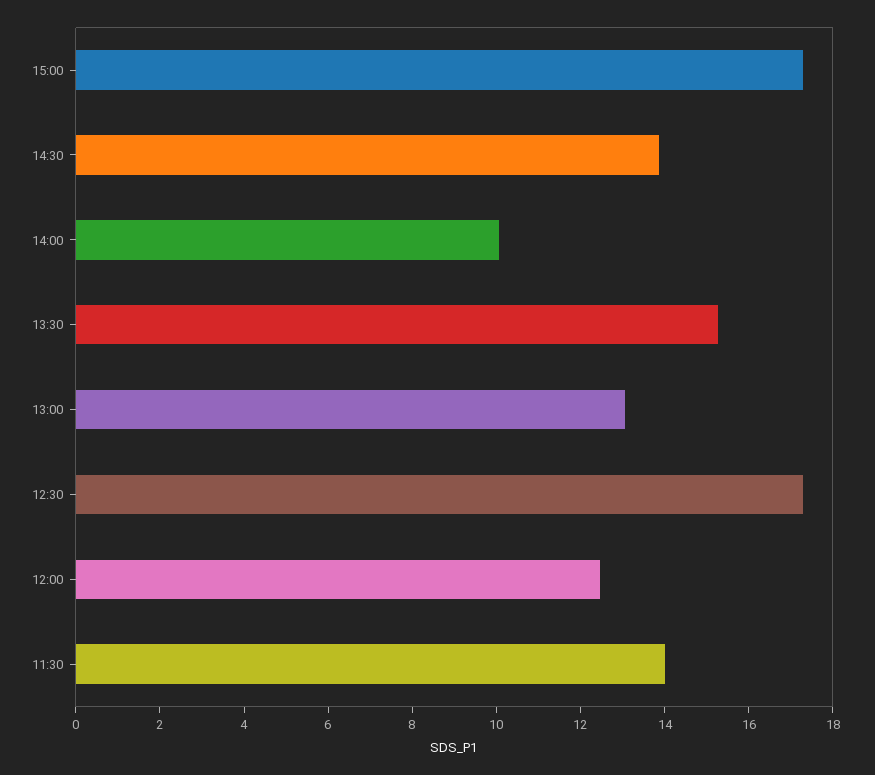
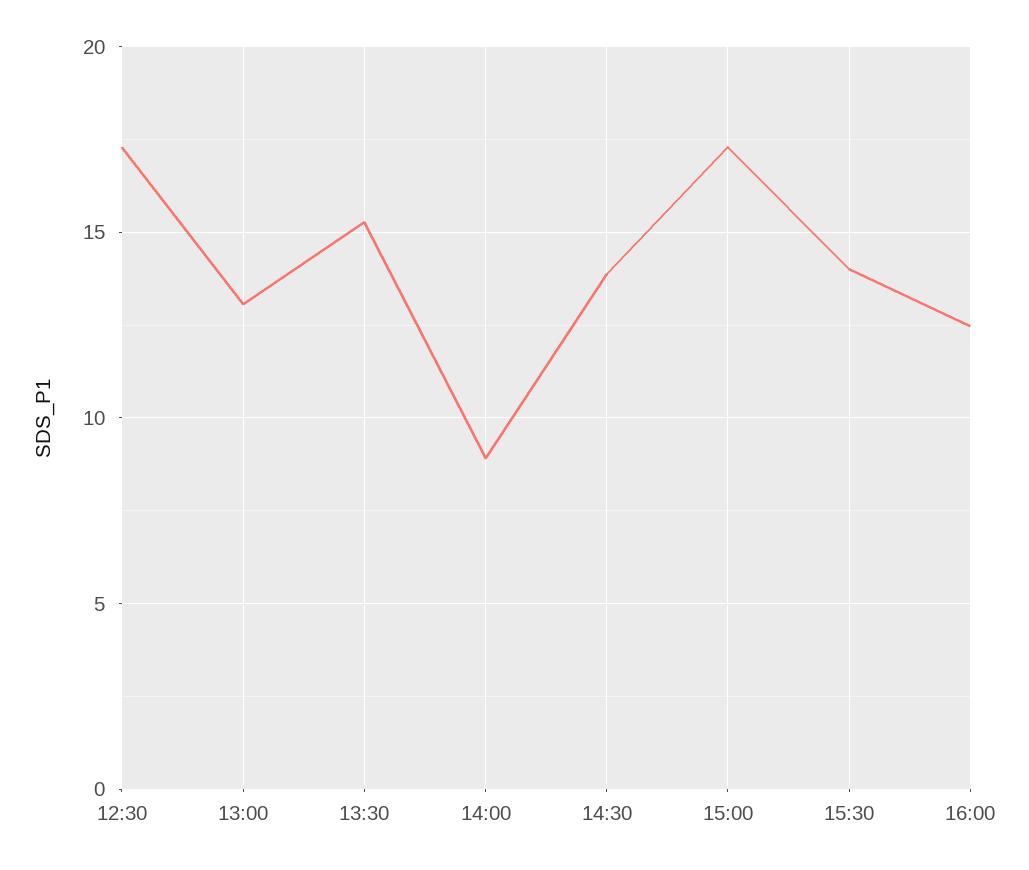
14:00: 10 -> 9
12:00: 12.5 -> none
11:30: 14 -> none
15:30: none -> 14
16:00: none -> 12.5

